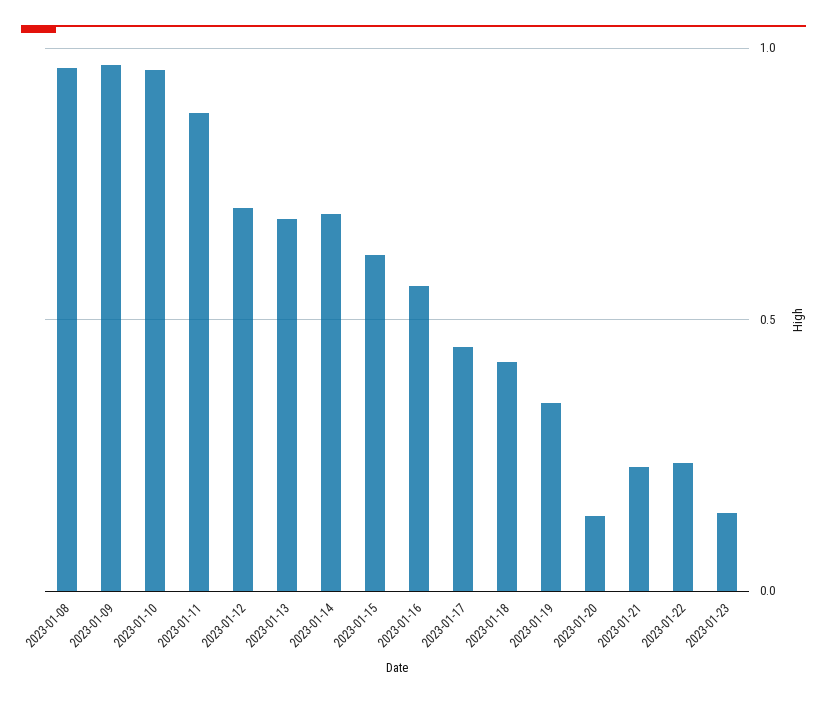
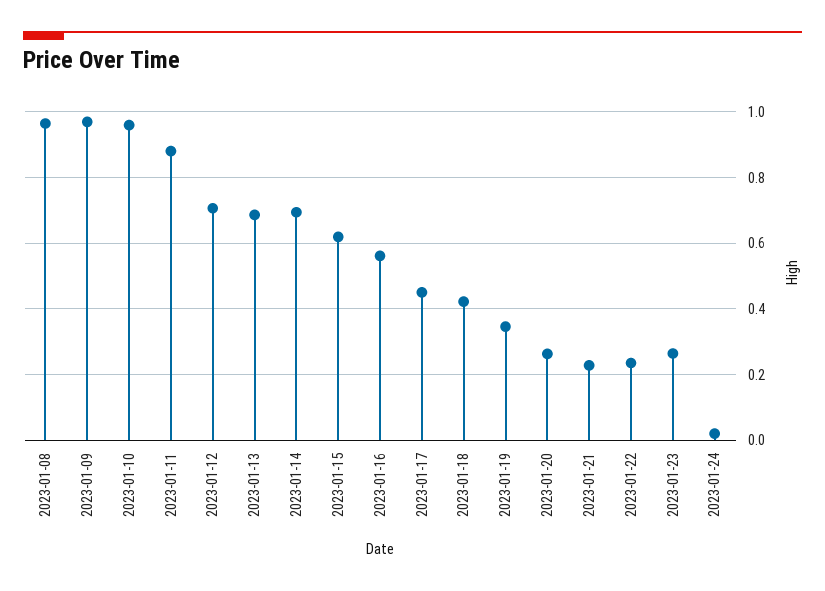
2023-01-20: 0.15 -> 0.26
2023-01-23: 0.15 -> 0.26
2023-01-24: none -> 0.02

